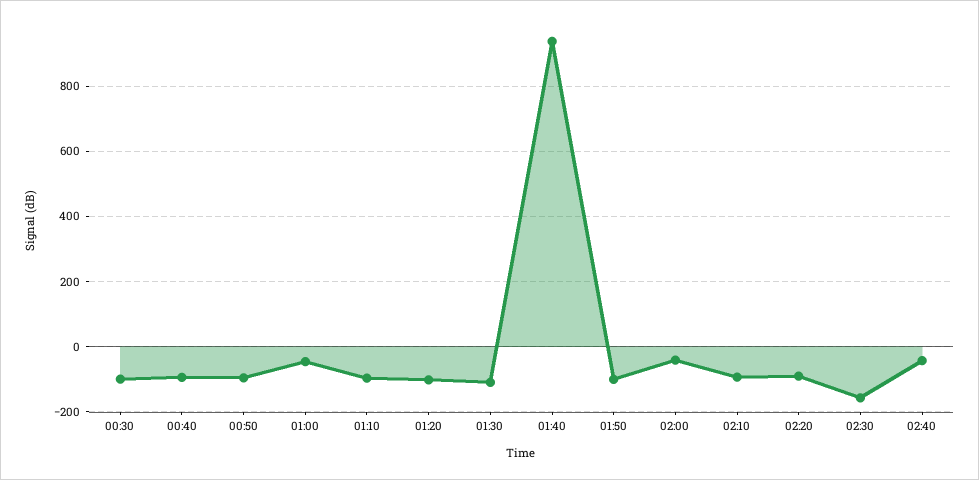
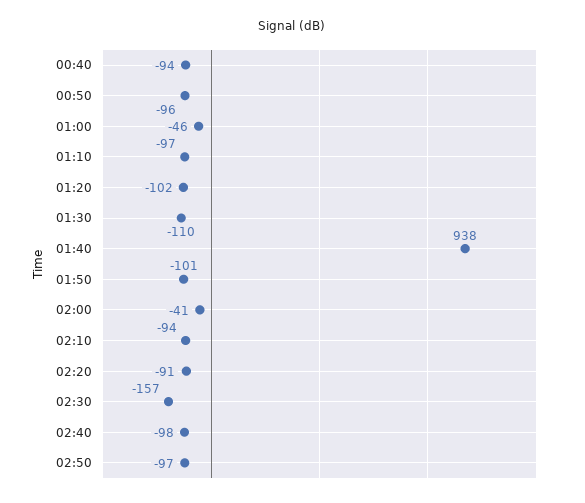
00:30: -100 -> none
02:40: -40 -> -98
02:50: none -> -97

